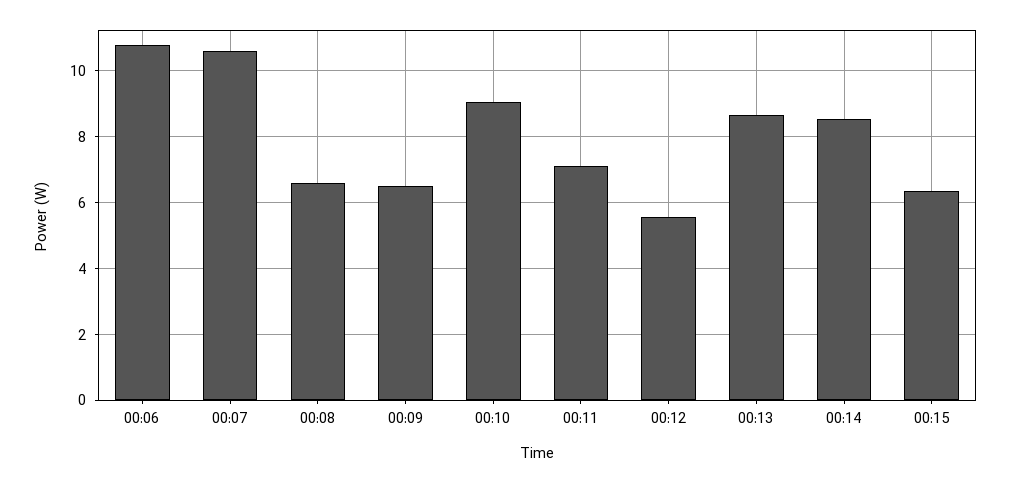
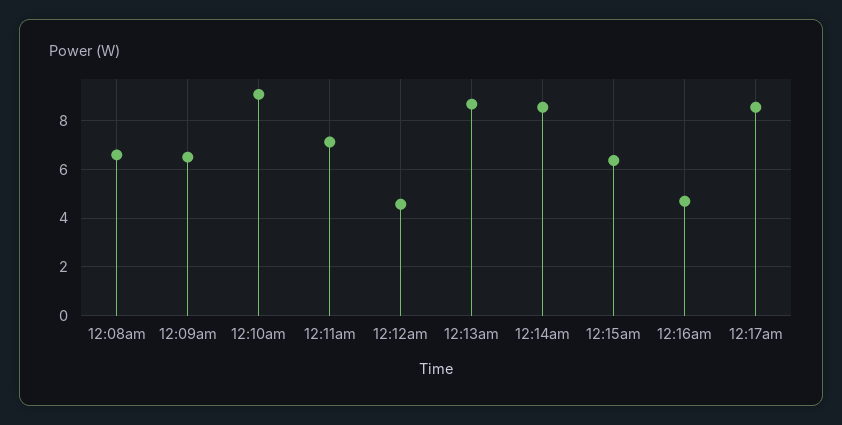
00:06: 10.8 -> none
00:07: 10.6 -> none
00:12: 5.6 -> 4.5
12:16am: none -> 4.75
12:17am: none -> 8.5

